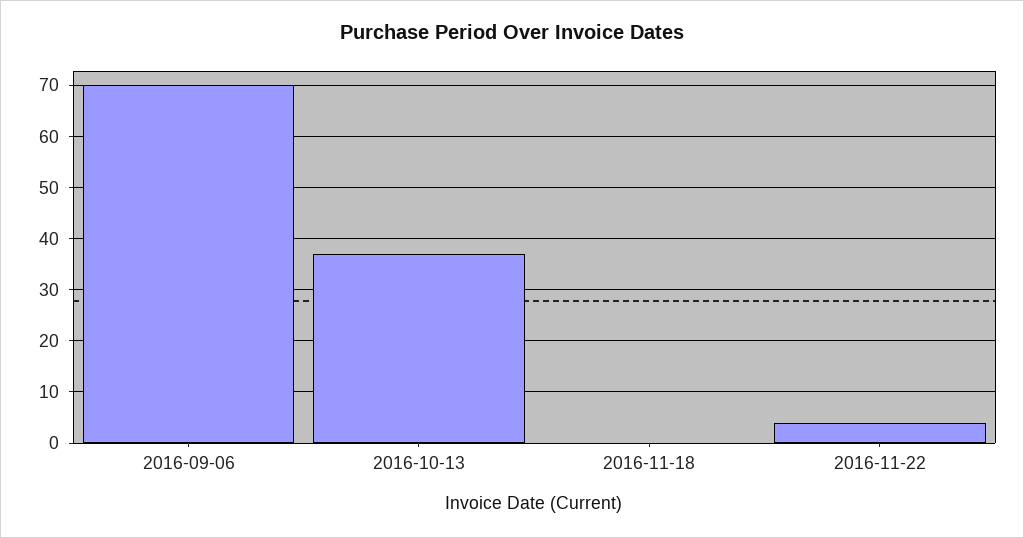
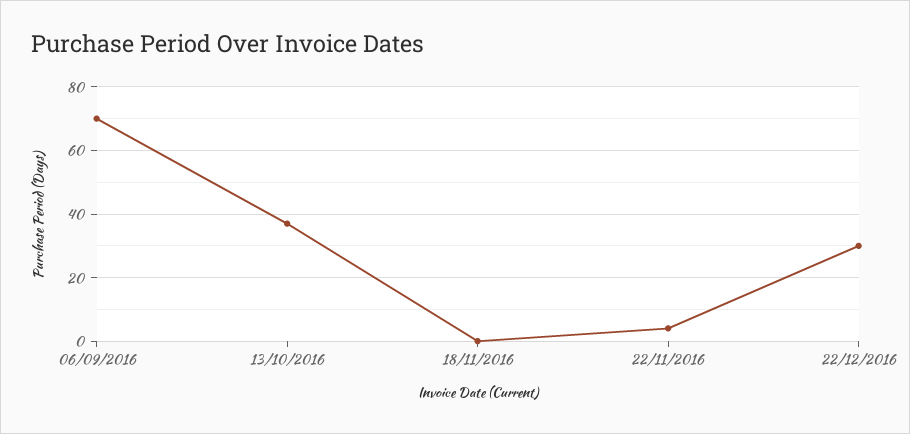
22/12/2016: none -> 30

